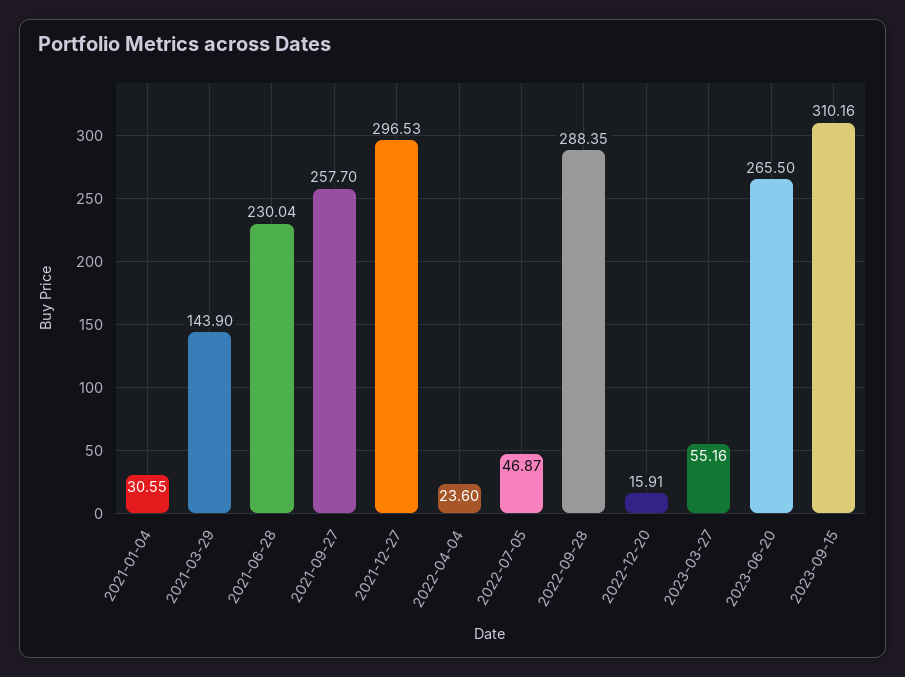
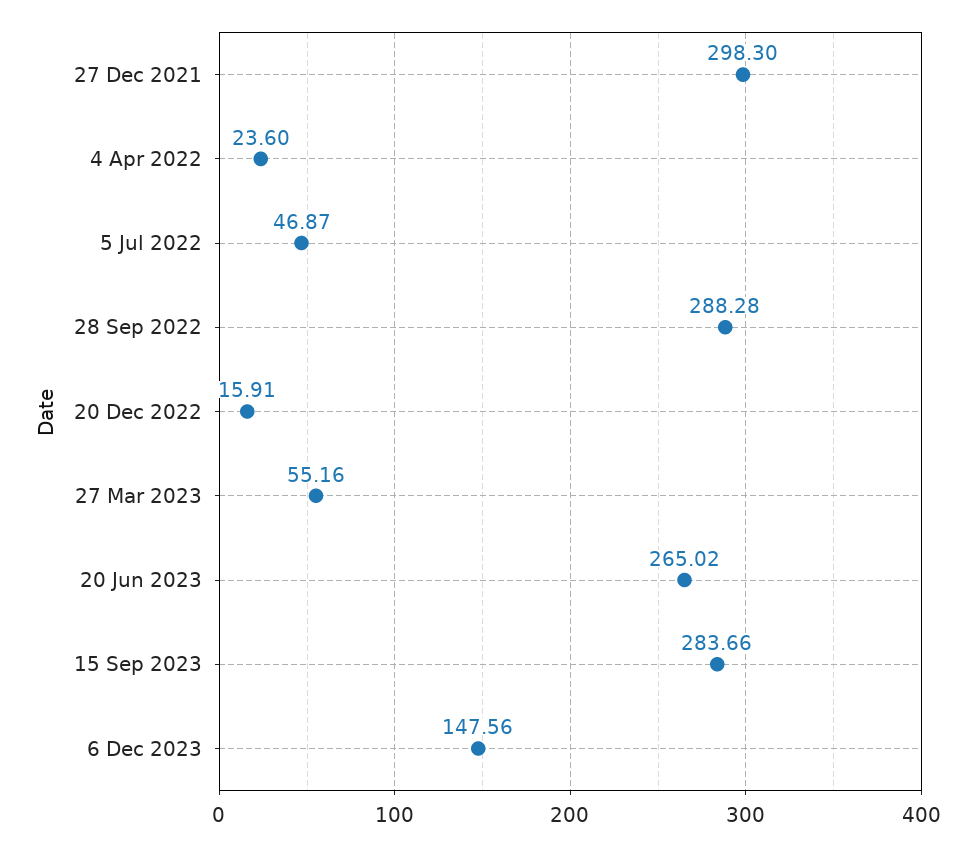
2021-01-04: 30.55 -> none
2021-03-29: 143.9 -> none
2021-06-28: 230.04 -> none
2021-09-27: 257.7 -> none
2021-12-27: 296.53 -> 298.3
2022-09-28: 288.35 -> 288.28
2023-06-20: 265.5 -> 265.02
2023-09-15: 310.16 -> 283.66
6 Dec 2023: none -> 147.56

